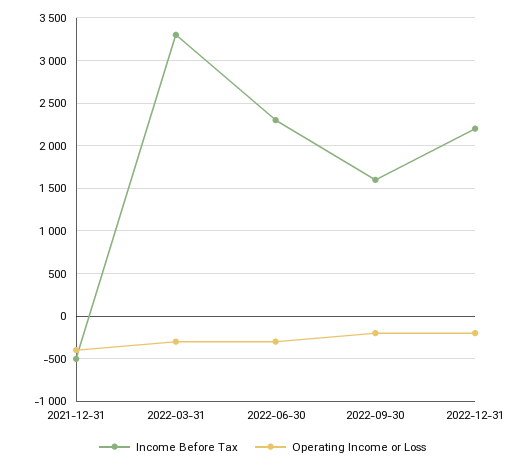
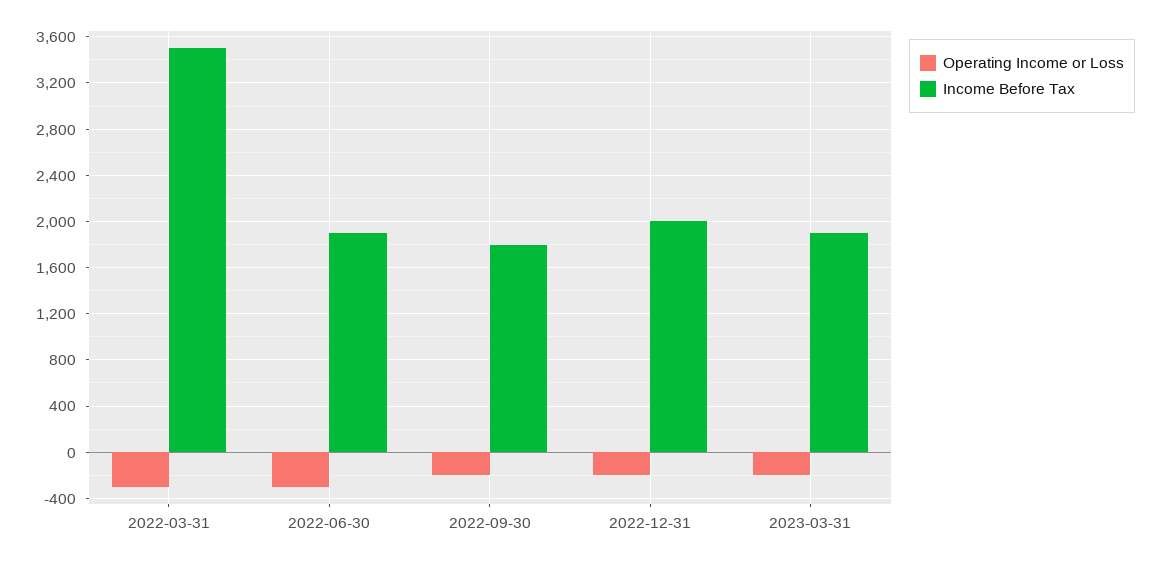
Income Before Tax, 2021-12-31: -500 -> none
Operating Income or Loss, 2021-12-31: -400 -> none
Income Before Tax, 2022-03-31: 3300 -> 3500
Income Before Tax, 2022-06-30: 2300 -> 1900
Income Before Tax, 2022-09-30: 1600 -> 1800
Income Before Tax, 2022-12-31: 2200 -> 2000
Operating Income or Loss, 2023-03-31: none -> -200
Income Before Tax, 2023-03-31: none -> 1900

